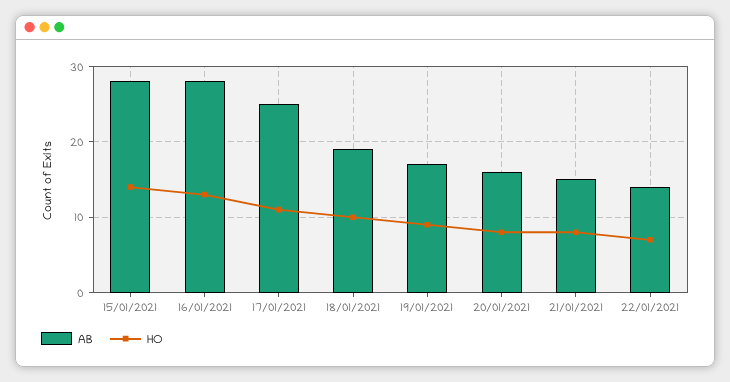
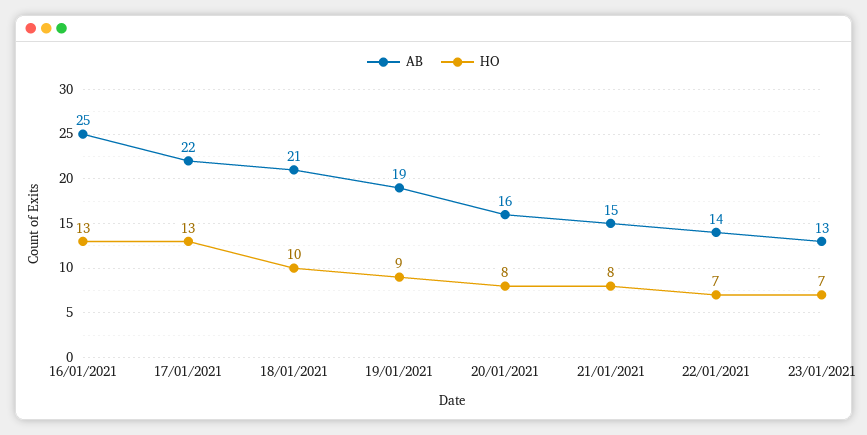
AB, 15/01/2021: 28 -> none
HO, 15/01/2021: 14 -> none
AB, 16/01/2021: 28 -> 25
AB, 17/01/2021: 25 -> 22
HO, 17/01/2021: 11 -> 13
AB, 18/01/2021: 19 -> 21
AB, 19/01/2021: 17 -> 19
AB, 23/01/2021: none -> 13
HO, 23/01/2021: none -> 7

